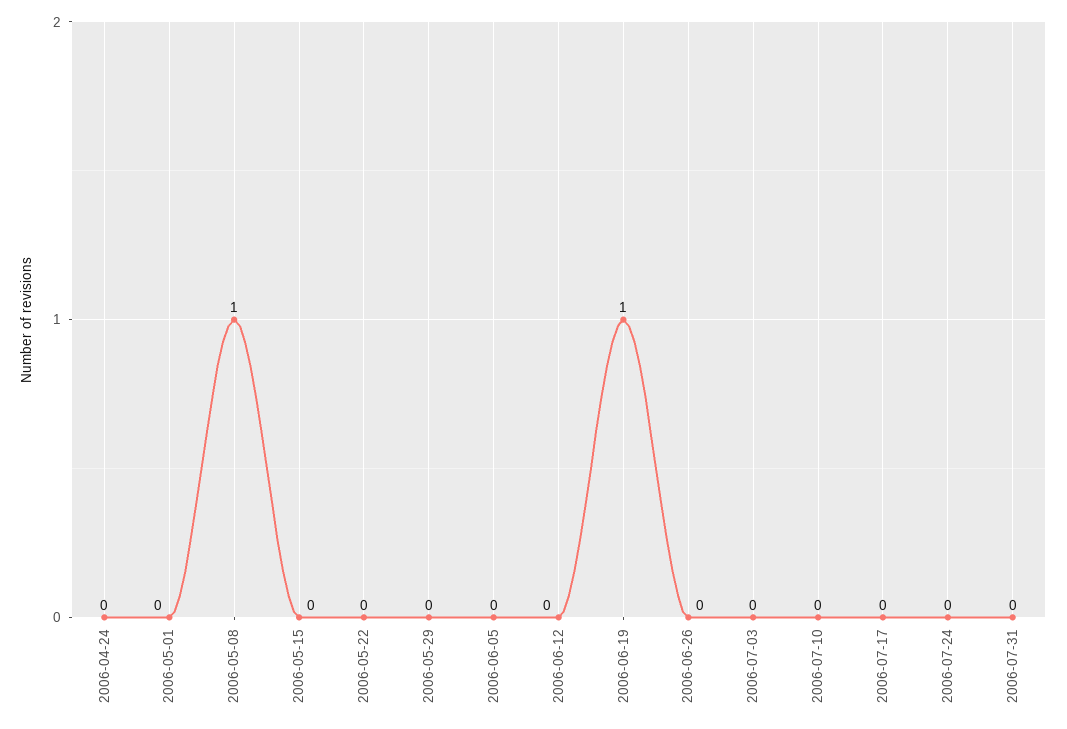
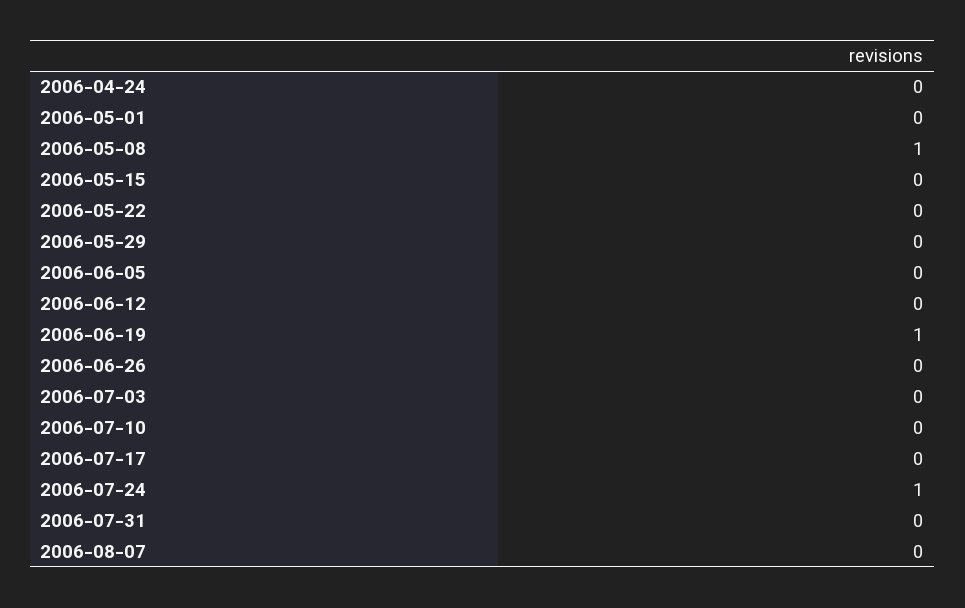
2006-07-24: 0 -> 1
2006-08-07: none -> 0

